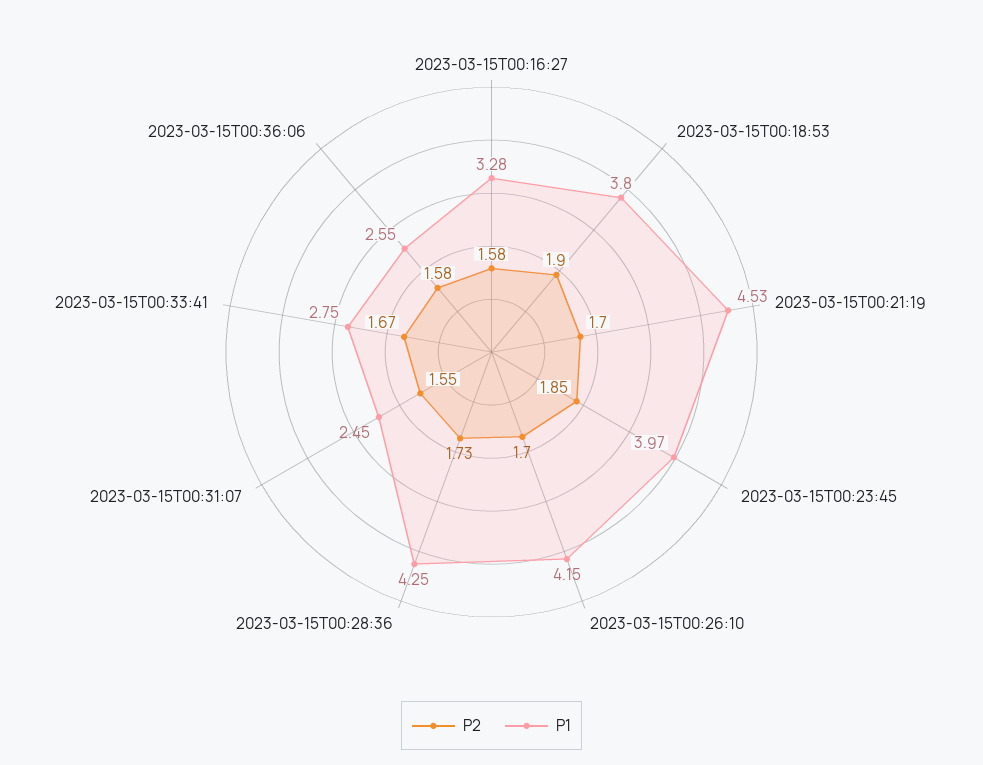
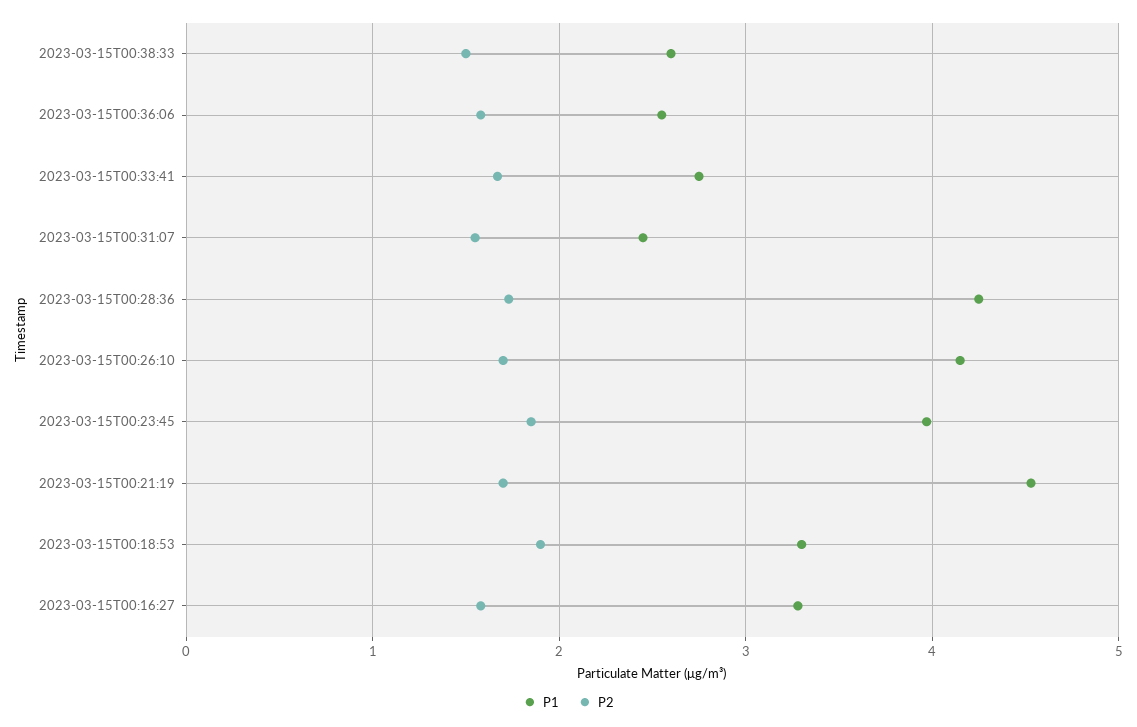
P1, 2023-03-15T00:18:53: 3.8 -> 3.3
P1, 2023-03-15T00:38:33: none -> 2.6
P2, 2023-03-15T00:38:33: none -> 1.5

